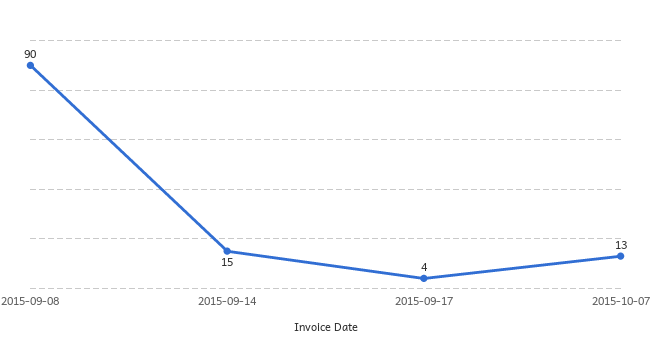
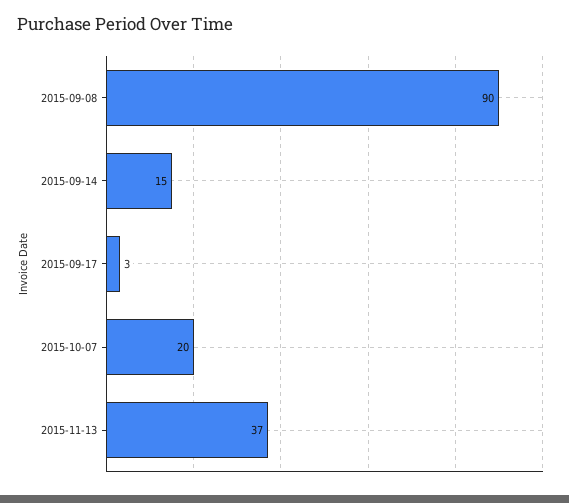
2015-09-17: 4 -> 3
2015-10-07: 13 -> 20
2015-11-13: none -> 37

